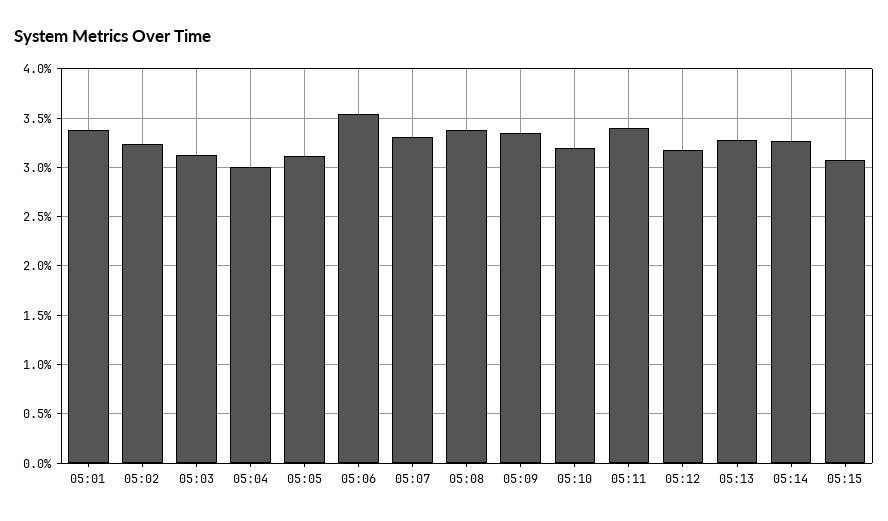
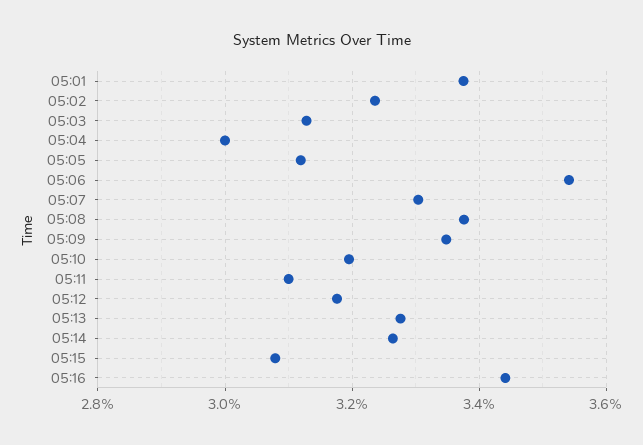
05:11: 3.4 -> 3.1
05:16: none -> 3.44

